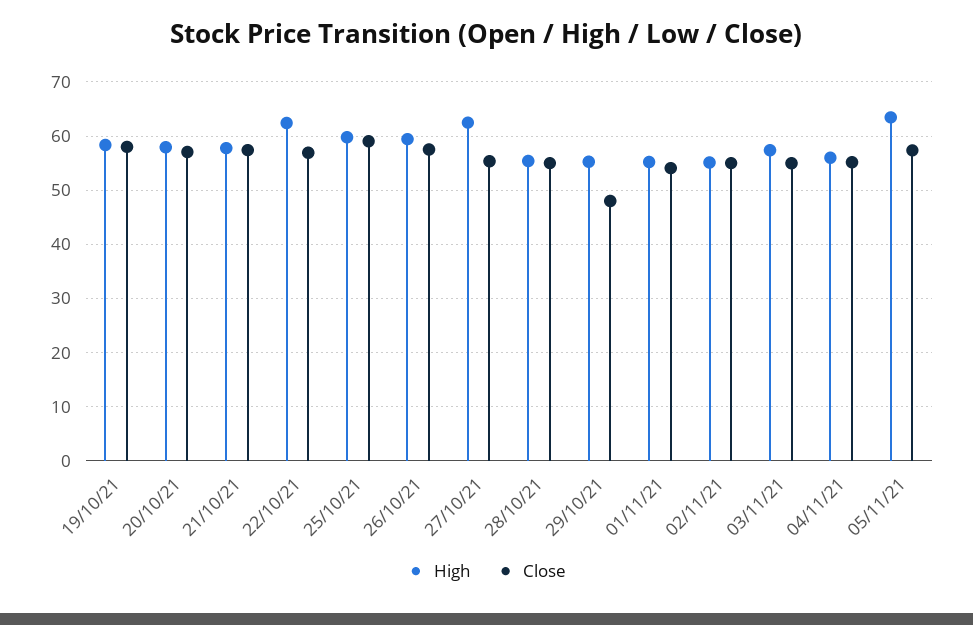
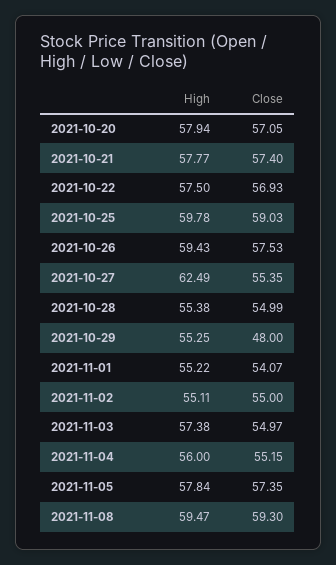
High, 19/10/21: 58 -> none
Close, 19/10/21: 58 -> none
High, 22/10/21: 62 -> 57.5
High, 05/11/21: 64 -> 57.84
High, 2021-11-08: none -> 59.47
Close, 2021-11-08: none -> 59.3

